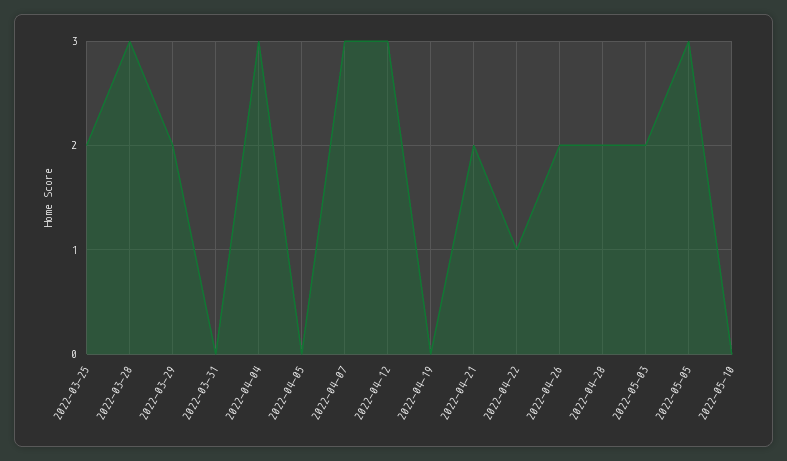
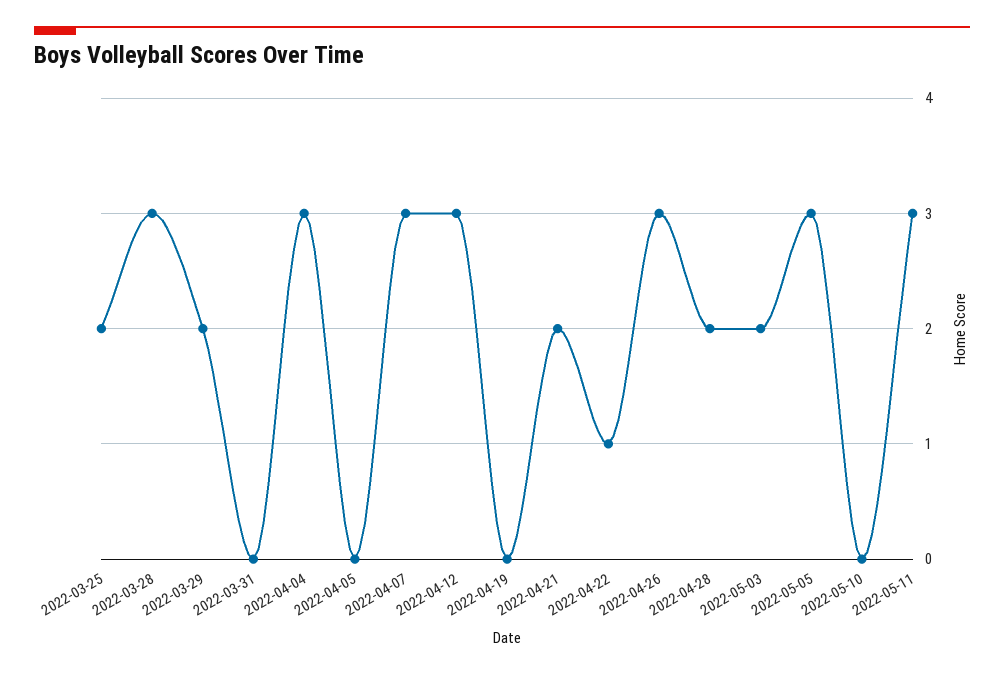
2022-04-26: 2 -> 3
2022-05-11: none -> 3

